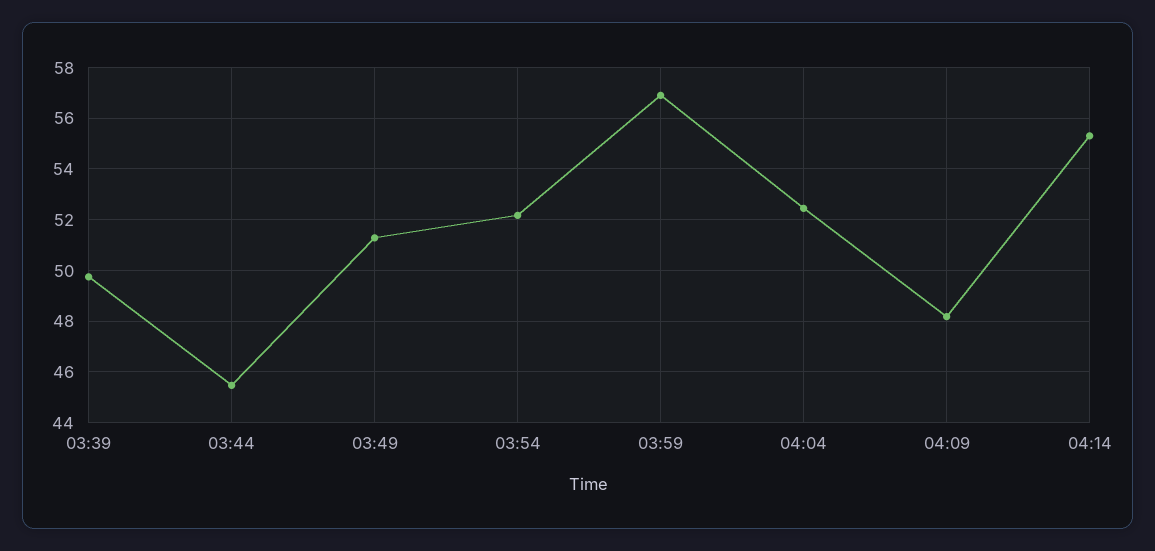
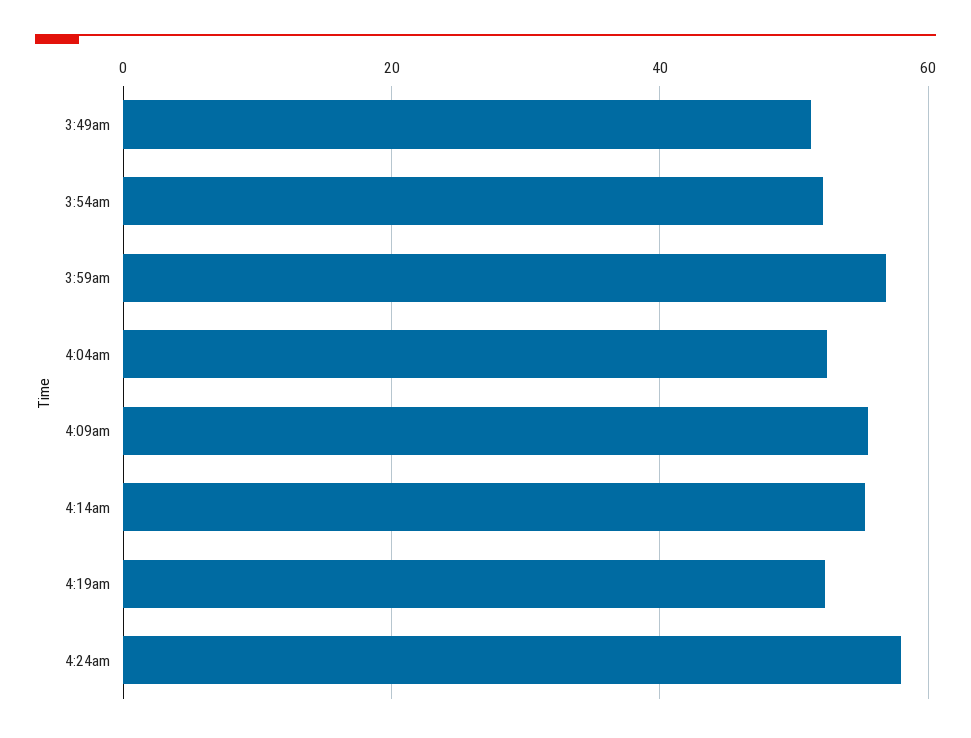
03:39: 49.75 -> none
03:44: 45.5 -> none
04:09: 48.25 -> 56
4:19am: none -> 52
4:24am: none -> 58

